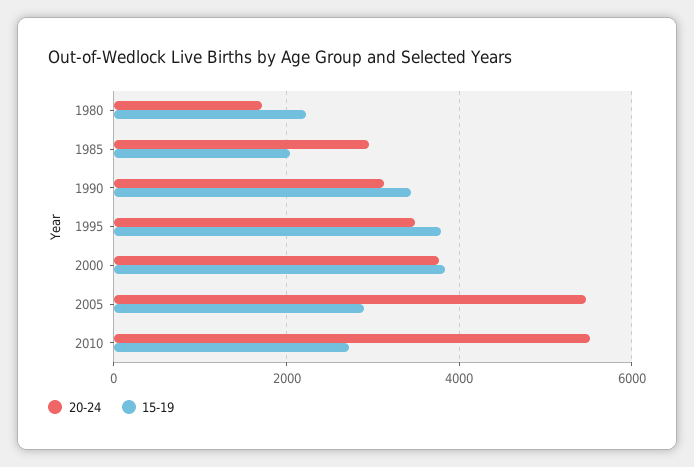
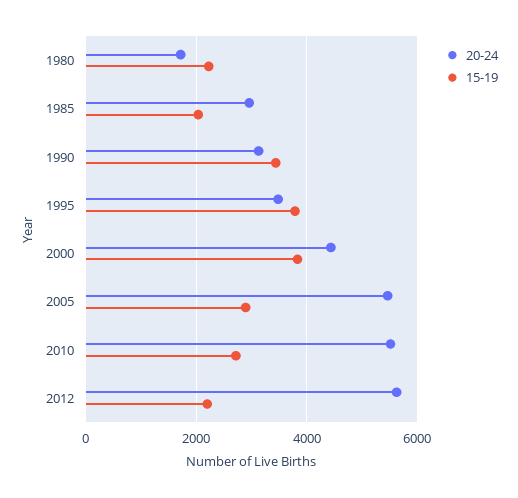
20-24, 2000: 3800 -> 4400
20-24, 2012: none -> 5600
15-19, 2012: none -> 2200

